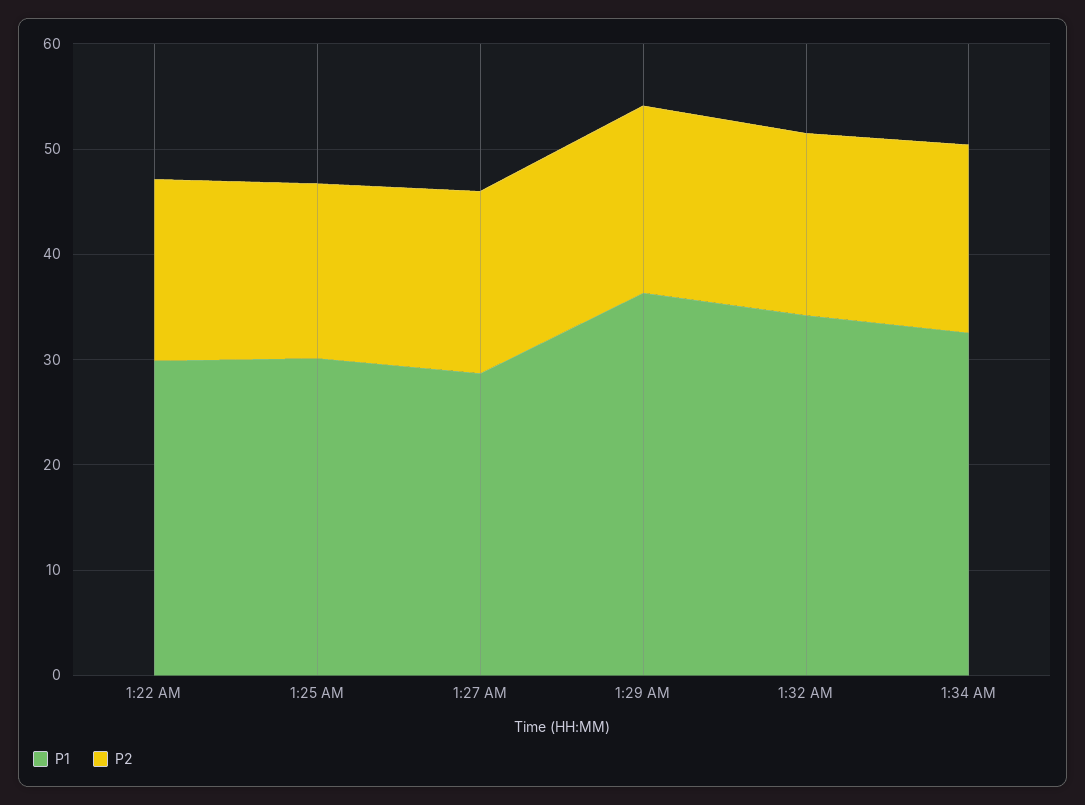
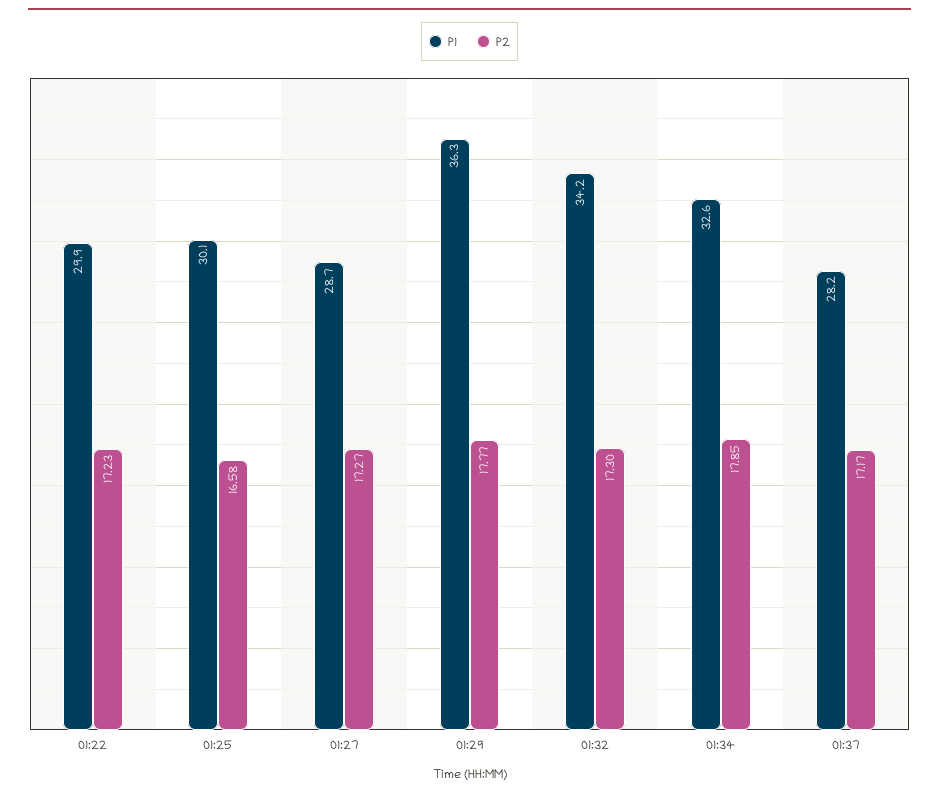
P1, 01:37: none -> 28.2
P2, 01:37: none -> 17.17

